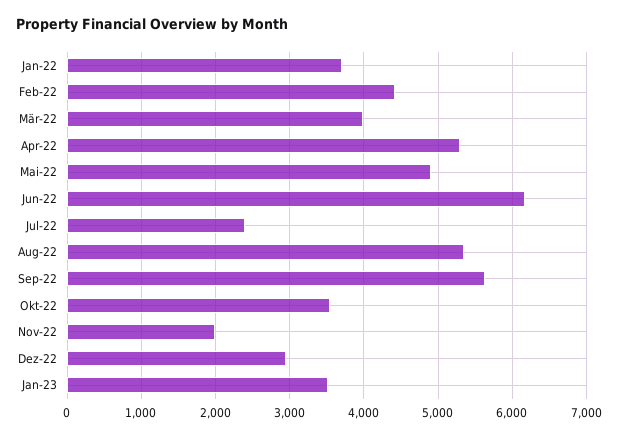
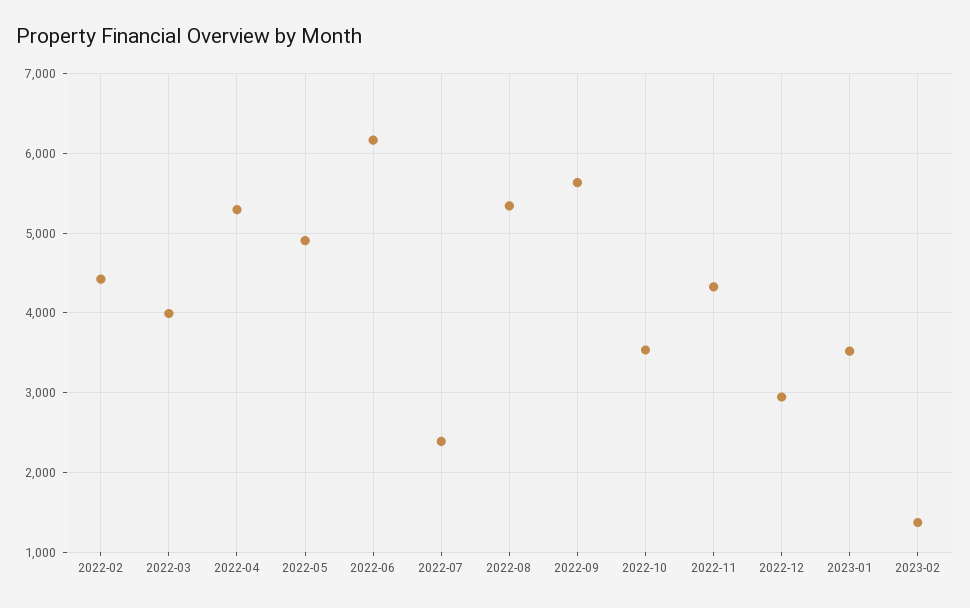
Jan-22: 3700 -> none
Nov-22: 2000 -> 4300
2023-02: none -> 1400

